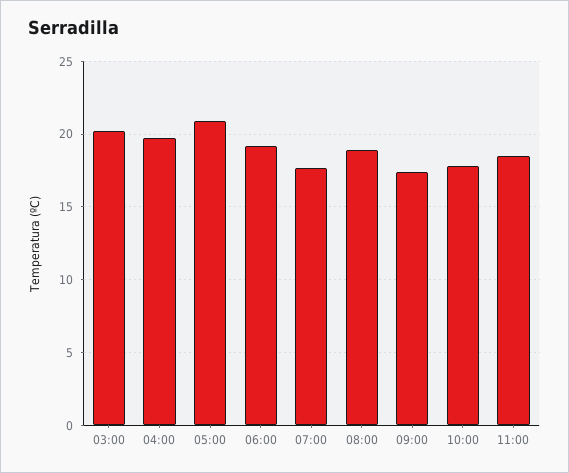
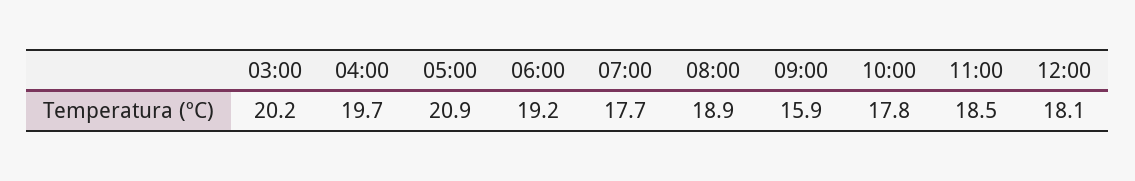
09:00: 17.5 -> 15.9
12:00: none -> 18.1

